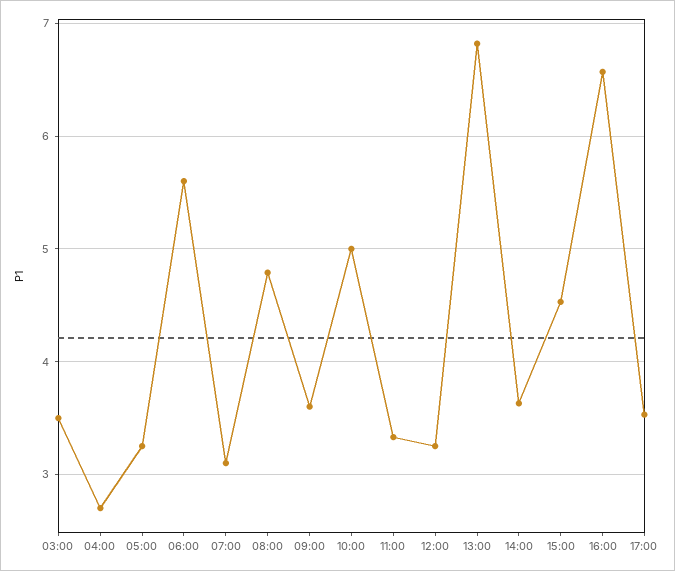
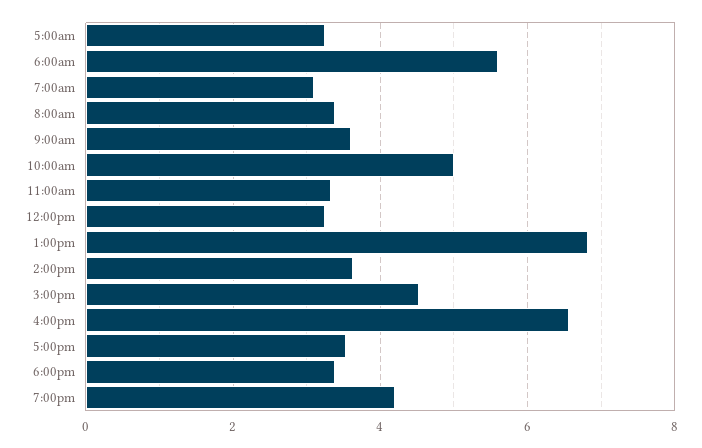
03:00: 3.5 -> none
04:00: 2.7 -> none
08:00: 4.8 -> 3.4
6:00pm: none -> 3.4
7:00pm: none -> 4.2

